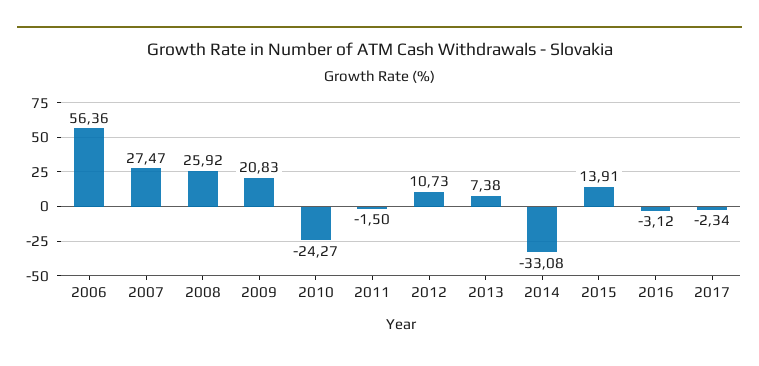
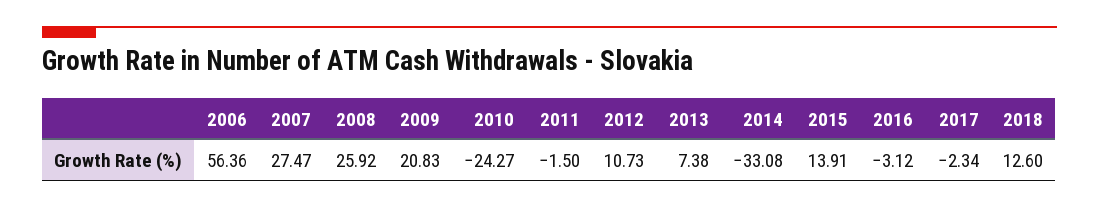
2018: none -> 12.6

